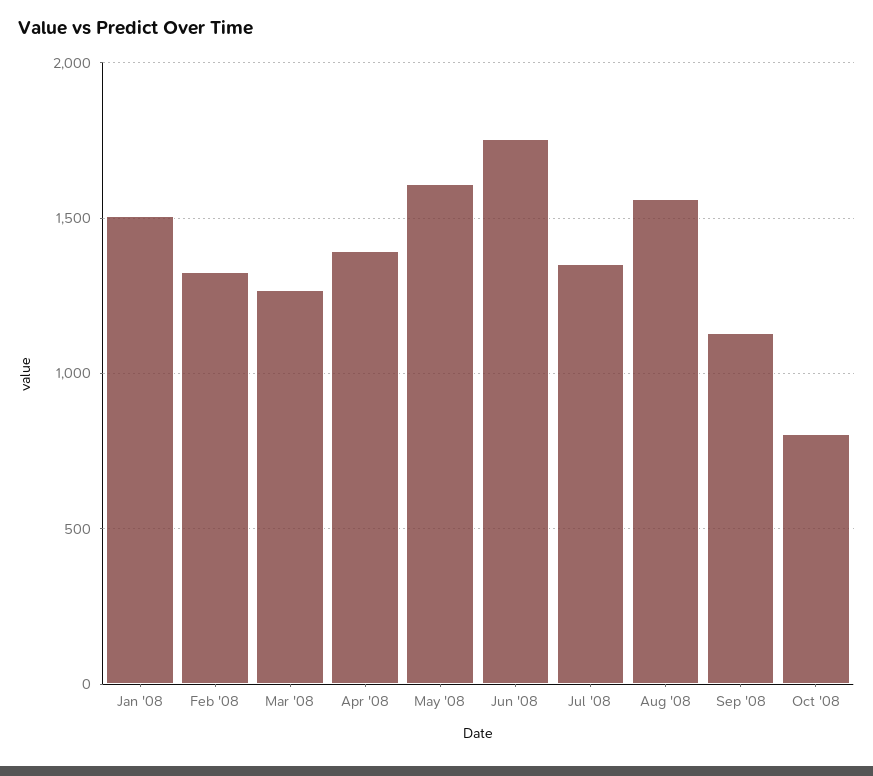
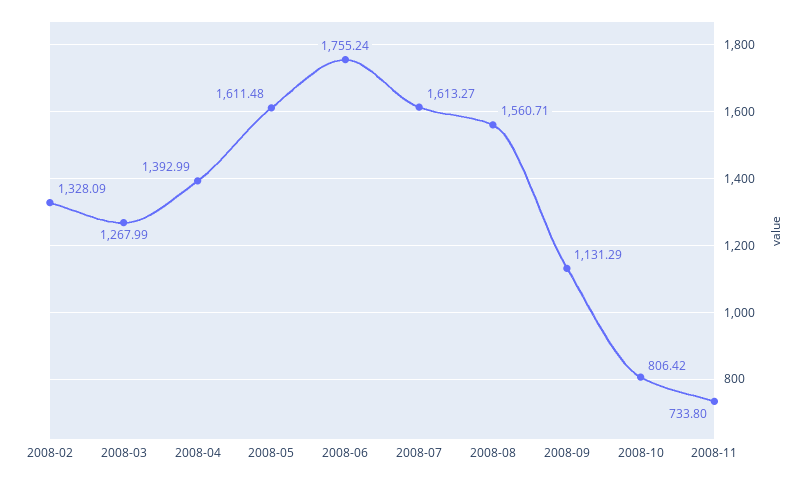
Jan '08: 1500 -> none
Jul '08: 1350 -> 1613.27
2008-11: none -> 733.8

